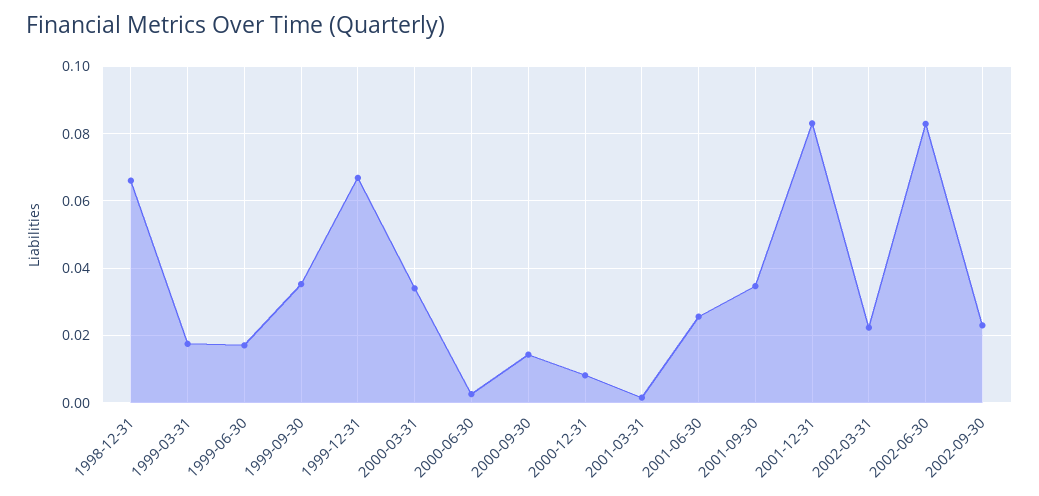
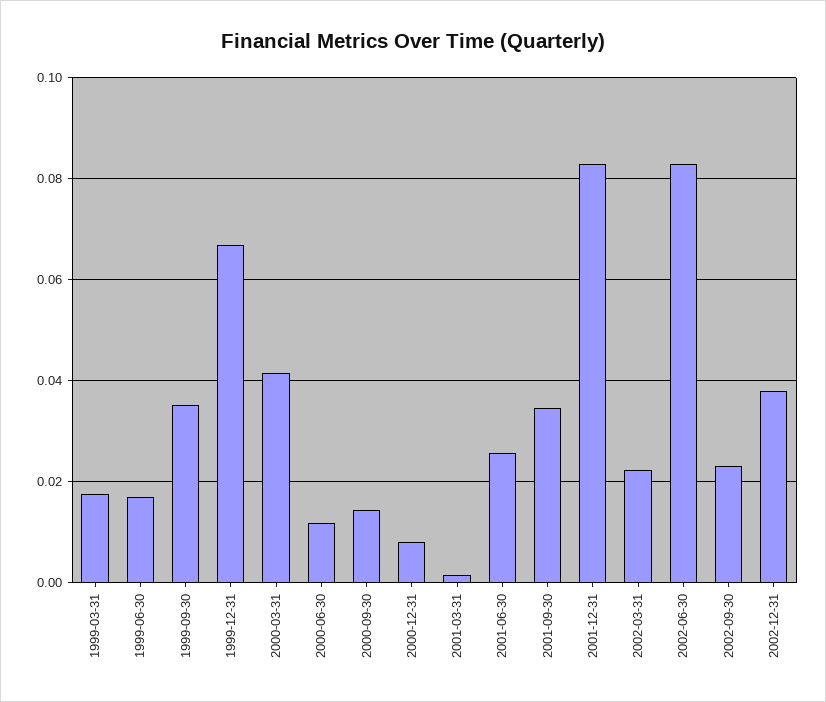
1998-12-31: 0.066 -> none
2000-03-31: 0.034 -> 0.042
2000-06-30: 0.002 -> 0.012
2002-12-31: none -> 0.038

